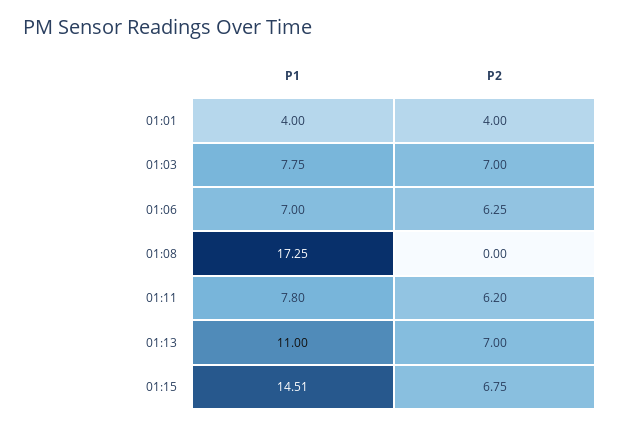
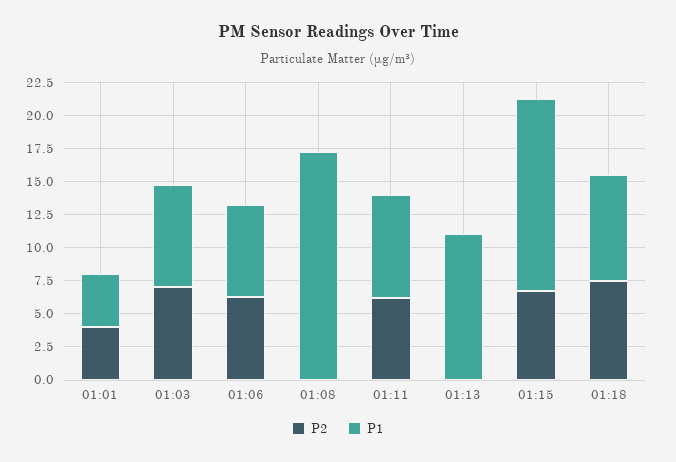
P2, 01:13: 7 -> 0
P2, 01:18: none -> 7.5
P1, 01:18: none -> 7.5

